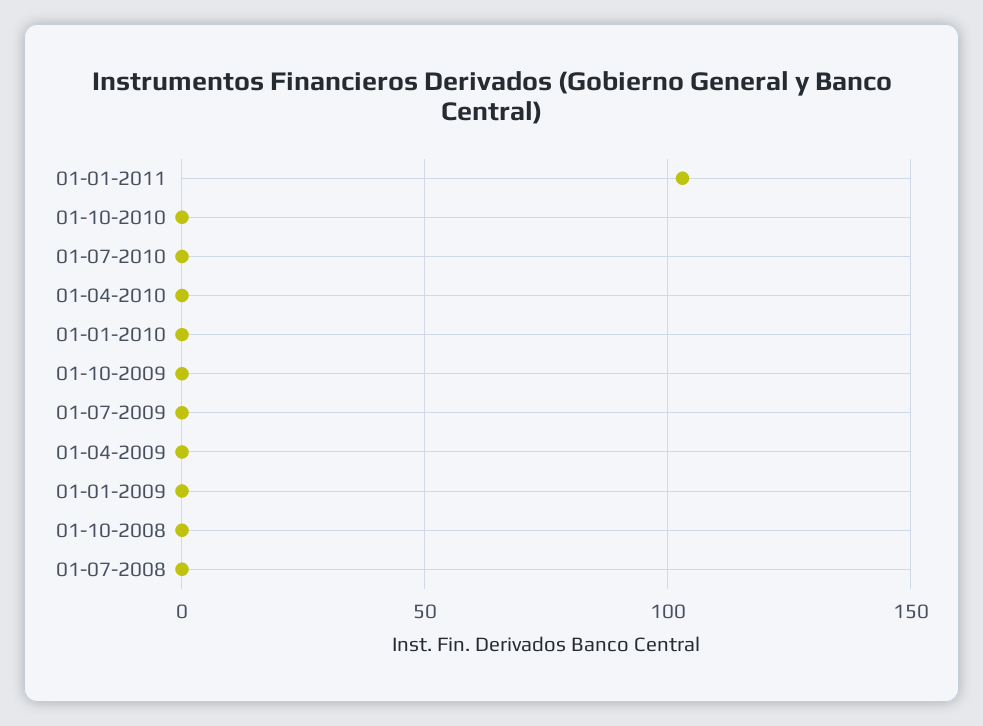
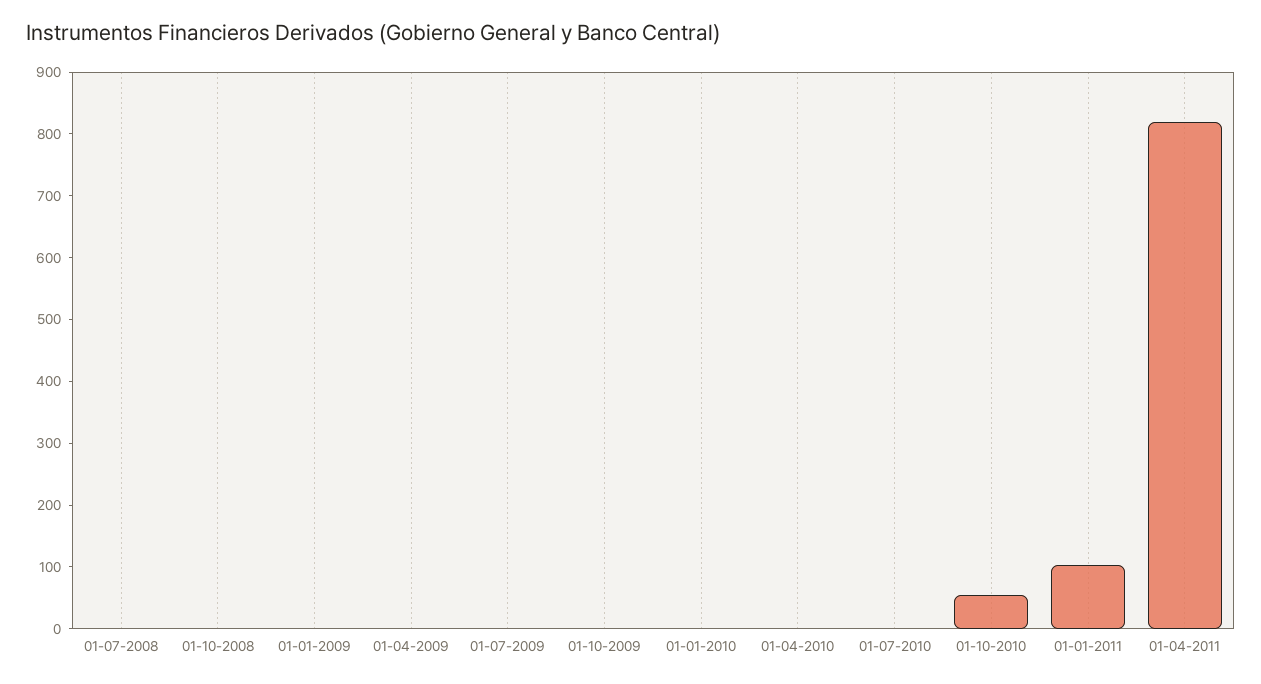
01-10-2010: 0 -> 60
01-04-2011: none -> 820

